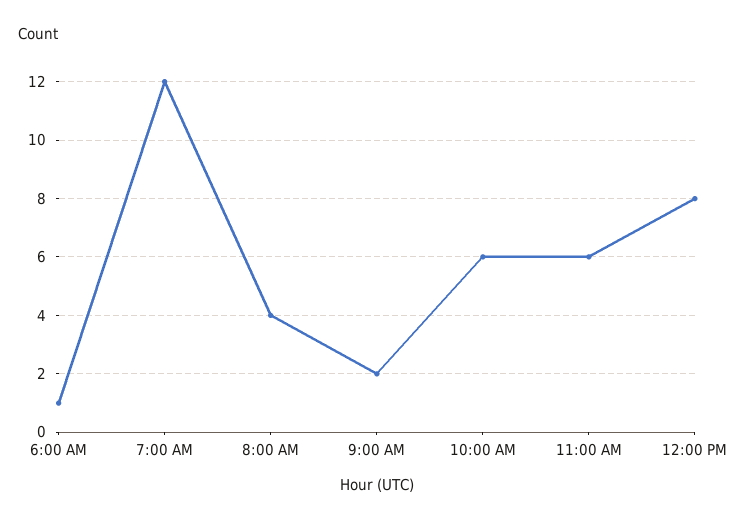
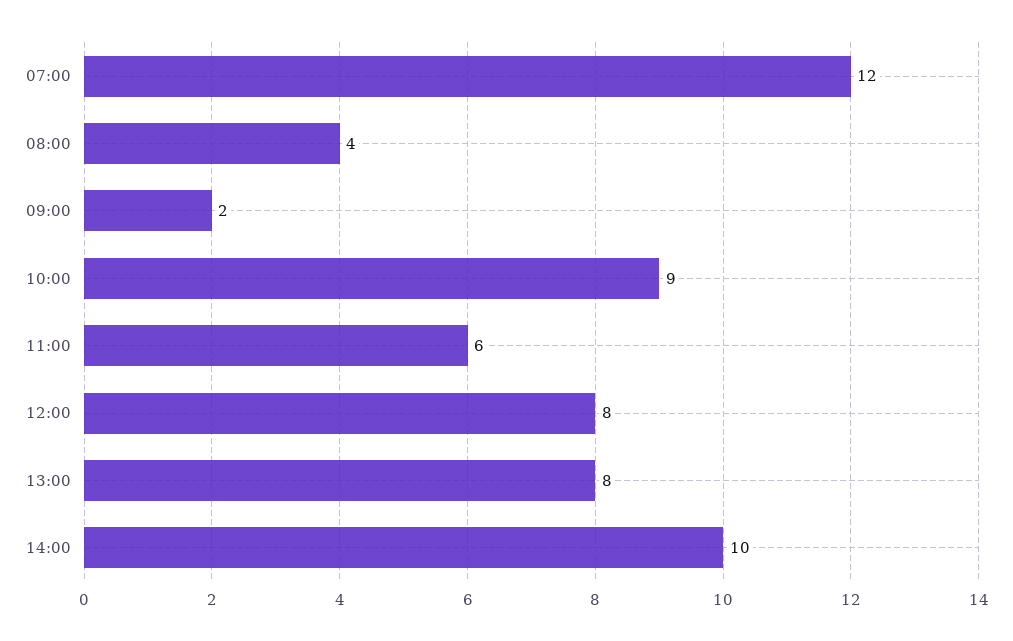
6:00 AM: 1 -> none
10:00 AM: 6 -> 9
13:00: none -> 8
14:00: none -> 10

